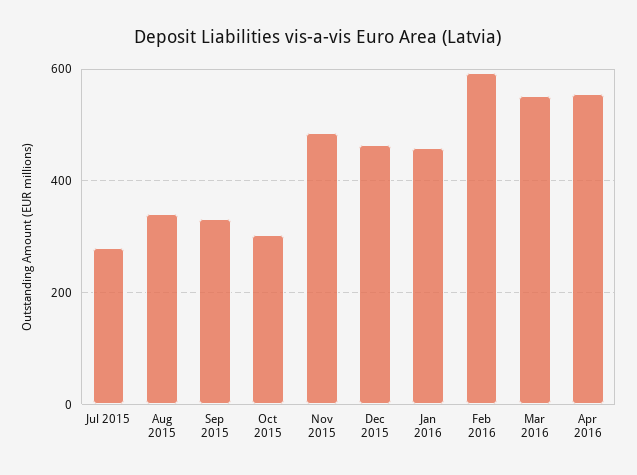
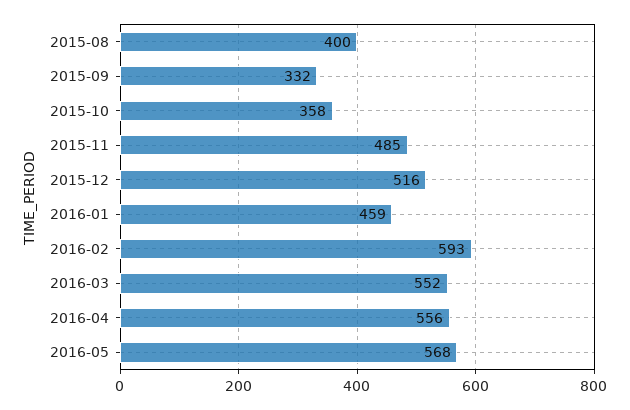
Jul 2015: 280 -> none
Aug 2015: 340 -> 400
Oct 2015: 300 -> 358
Dec 2015: 460 -> 516
2016-05: none -> 568

